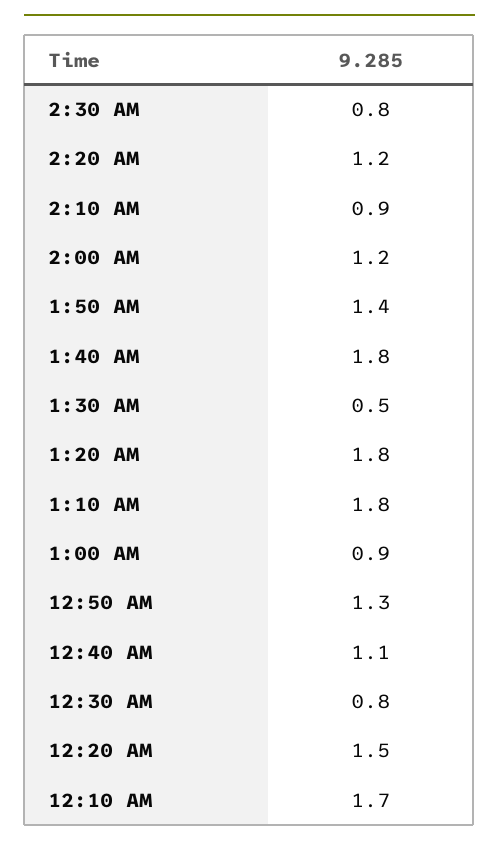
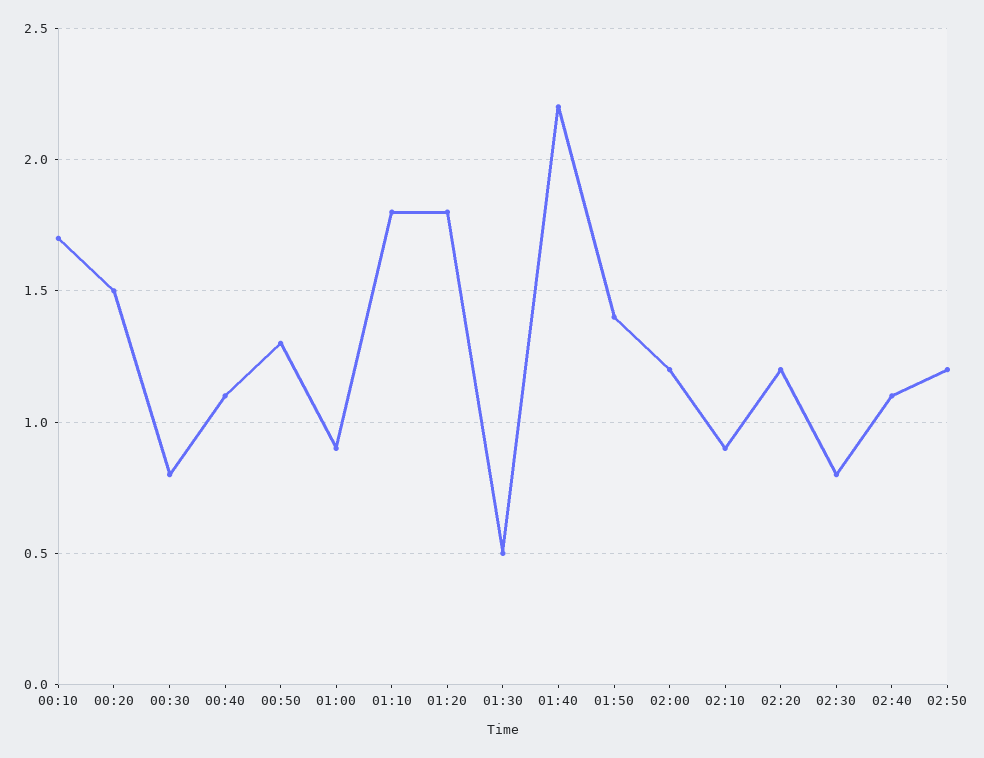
1:40 AM: 1.8 -> 2.2
02:40: none -> 1.1
02:50: none -> 1.2

